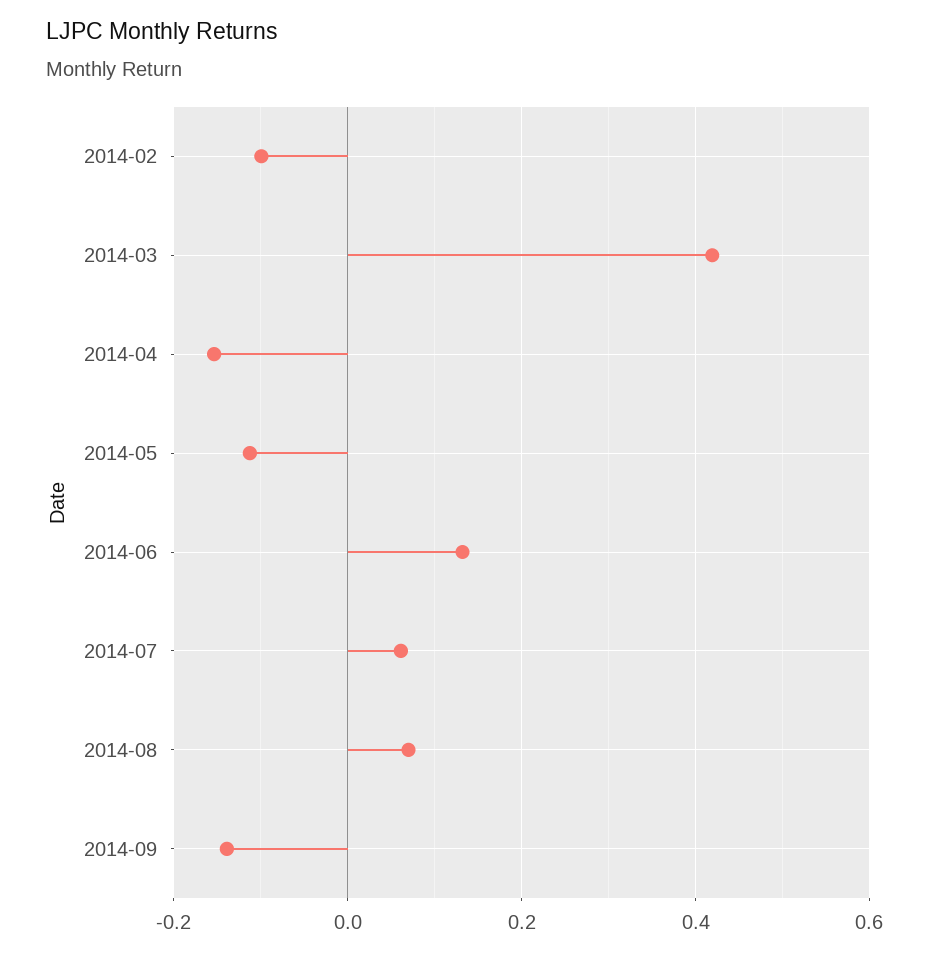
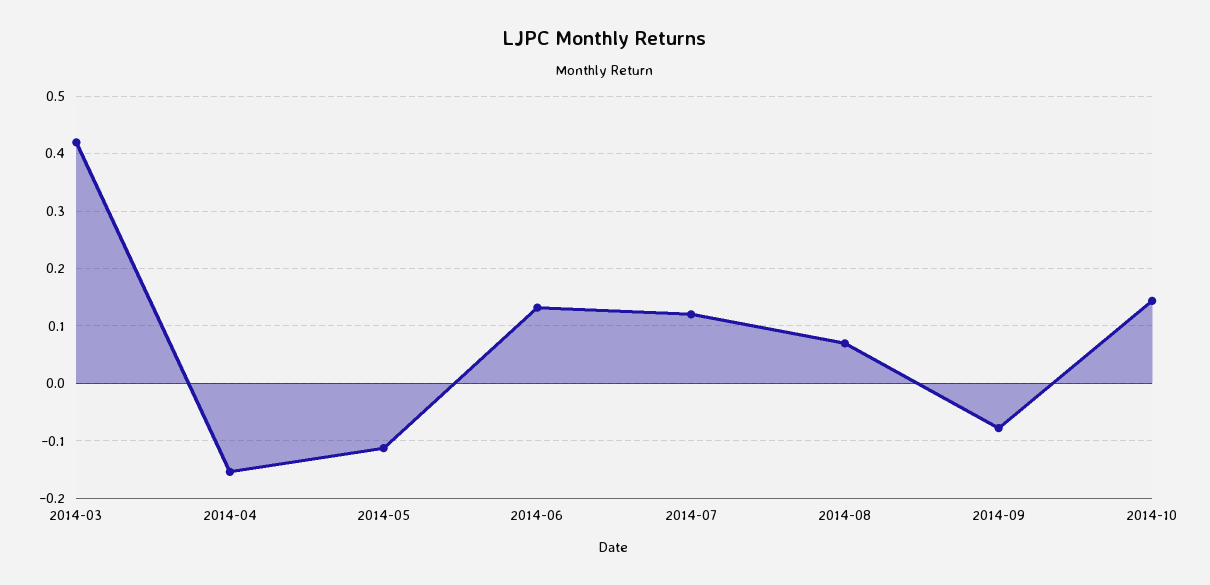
2014-02: -0.1 -> none
2014-07: 0.06 -> 0.12
2014-09: -0.14 -> -0.08
2014-10: none -> 0.14

